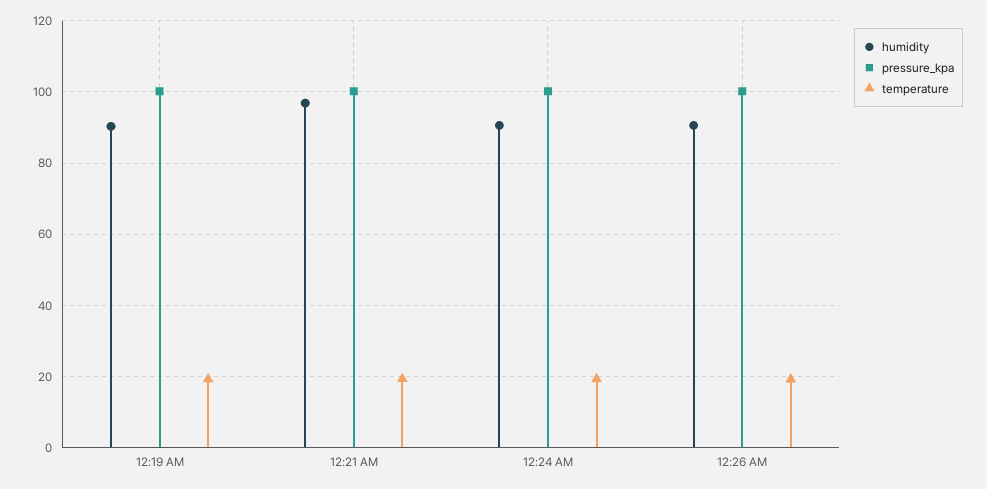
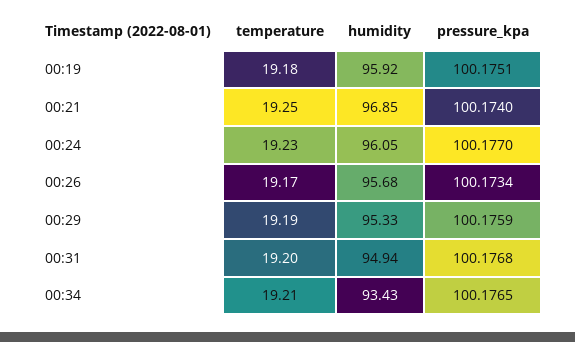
humidity, 12:19 AM: 90 -> 95.92
humidity, 12:24 AM: 90 -> 96.05
humidity, 12:26 AM: 90 -> 95.68
temperature, 00:29: none -> 19.19
humidity, 00:29: none -> 95.33
pressure_kpa, 00:29: none -> 100.1759
temperature, 00:31: none -> 19.2
humidity, 00:31: none -> 94.94
pressure_kpa, 00:31: none -> 100.1768
temperature, 00:34: none -> 19.21
humidity, 00:34: none -> 93.43
pressure_kpa, 00:34: none -> 100.1765

